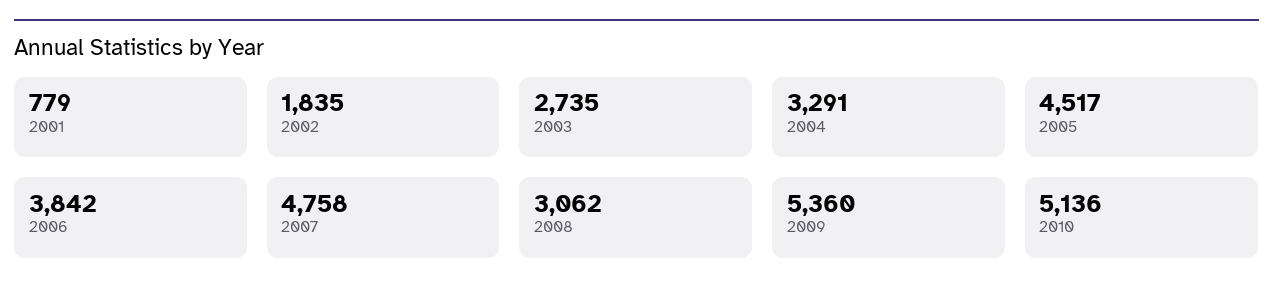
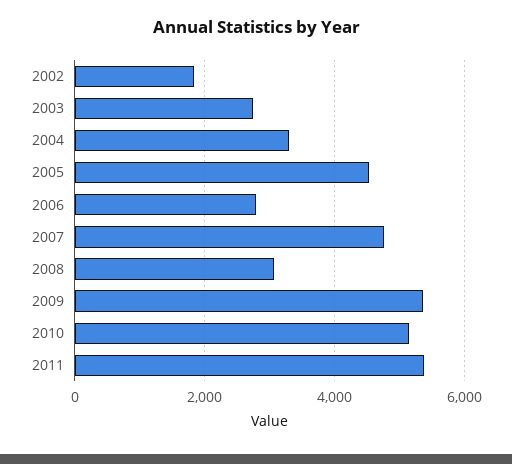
2001: 779 -> none
2006: 3842 -> 2800
2011: none -> 5400

